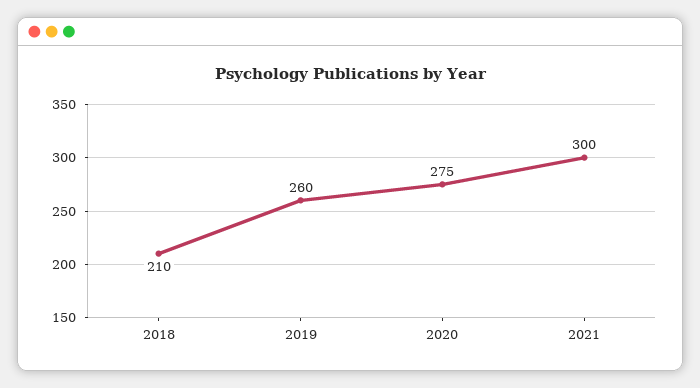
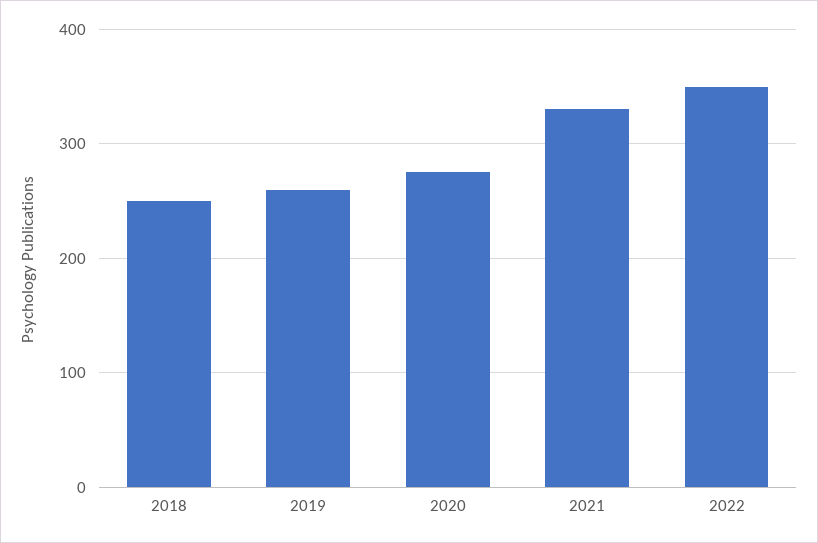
2018: 210 -> 250
2021: 300 -> 330
2022: none -> 350

